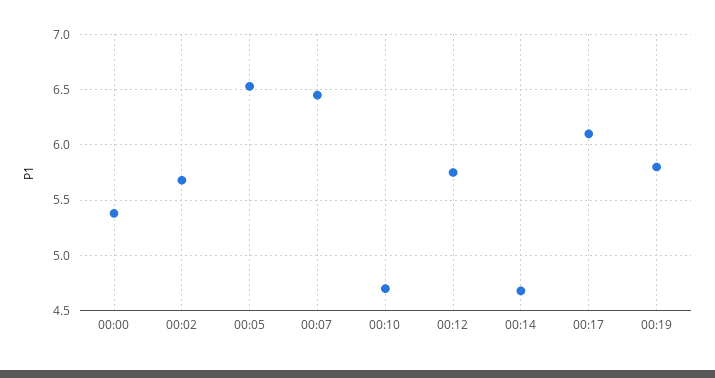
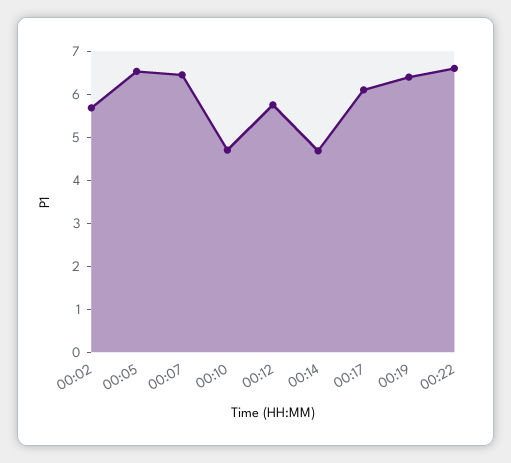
00:00: 5.4 -> none
00:19: 5.8 -> 6.4
00:22: none -> 6.6

